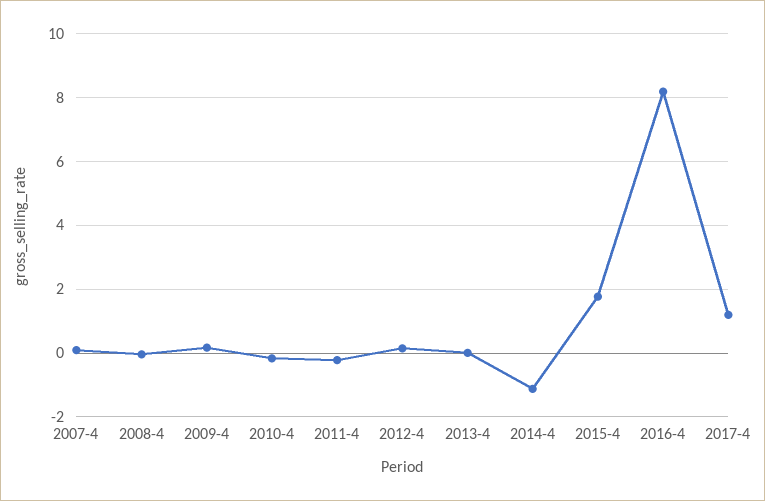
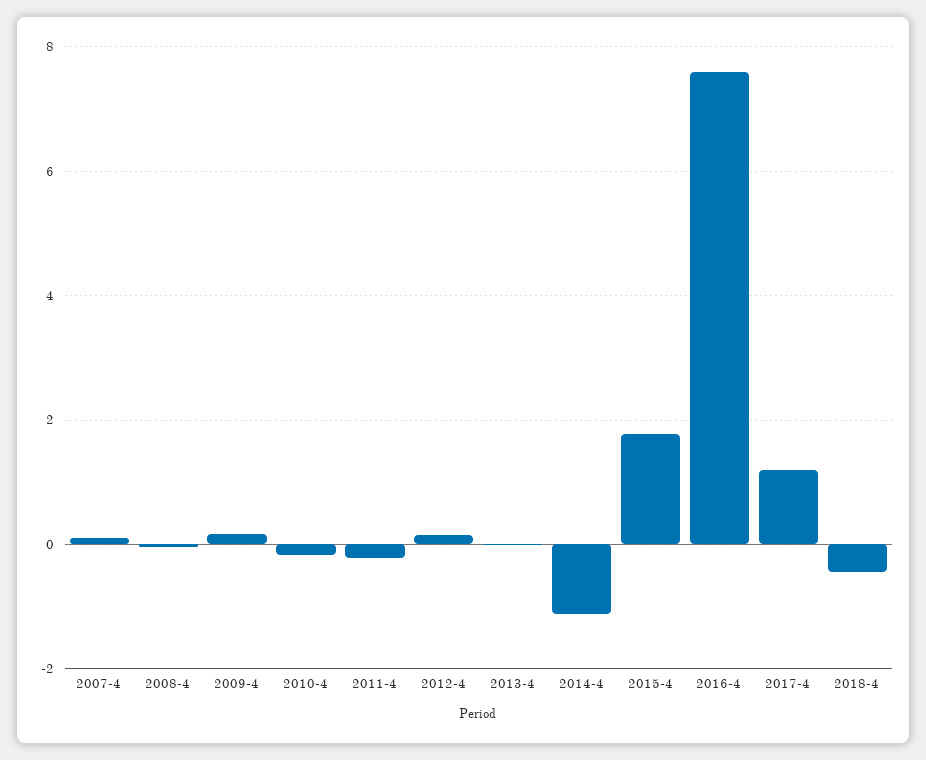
2016-4: 8.2 -> 7.6
2018-4: none -> -0.4

